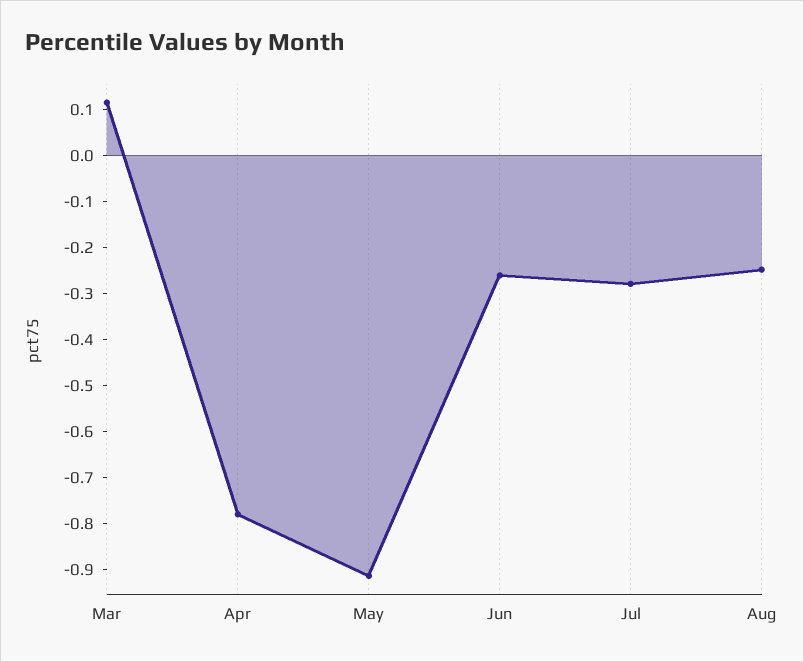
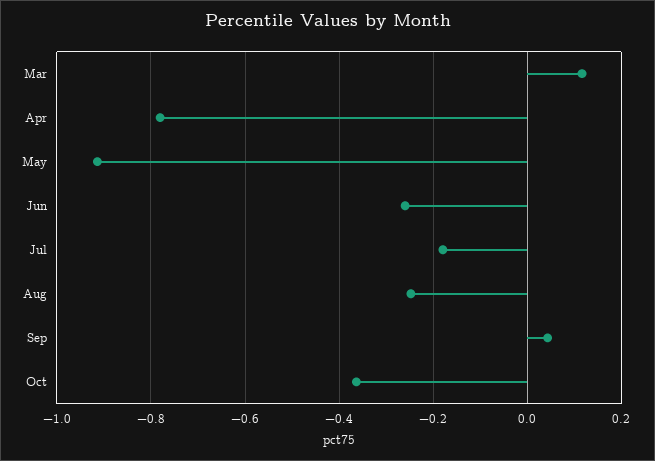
Jul: -0.28 -> -0.18
Sep: none -> 0.04
Oct: none -> -0.36

